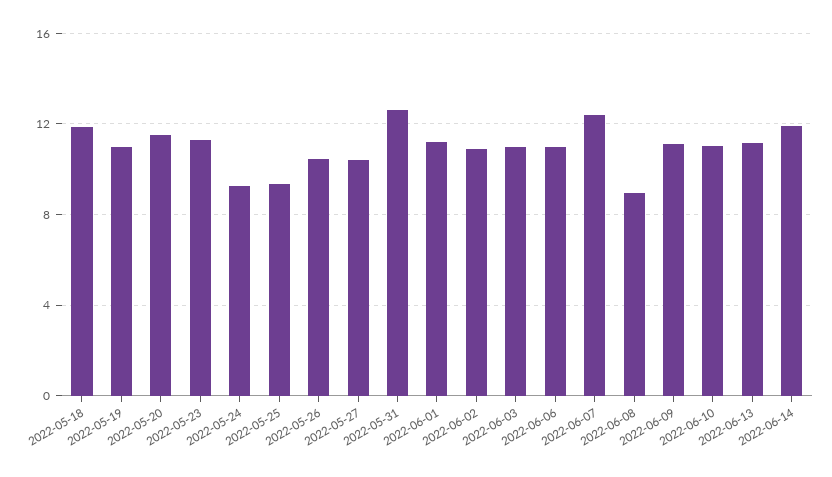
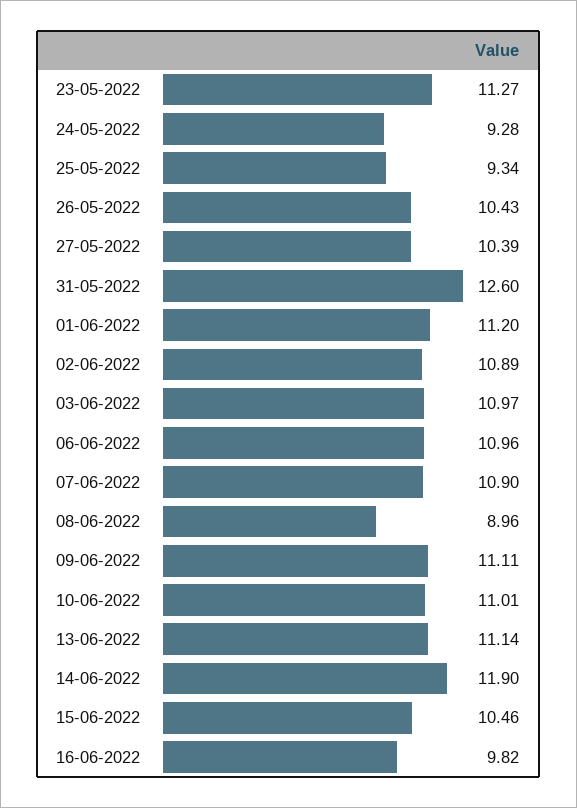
2022-05-18: 12 -> none
2022-05-19: 11 -> none
2022-05-20: 11.5 -> none
2022-06-07: 12.5 -> 10.9
15-06-2022: none -> 10.46
16-06-2022: none -> 9.82

